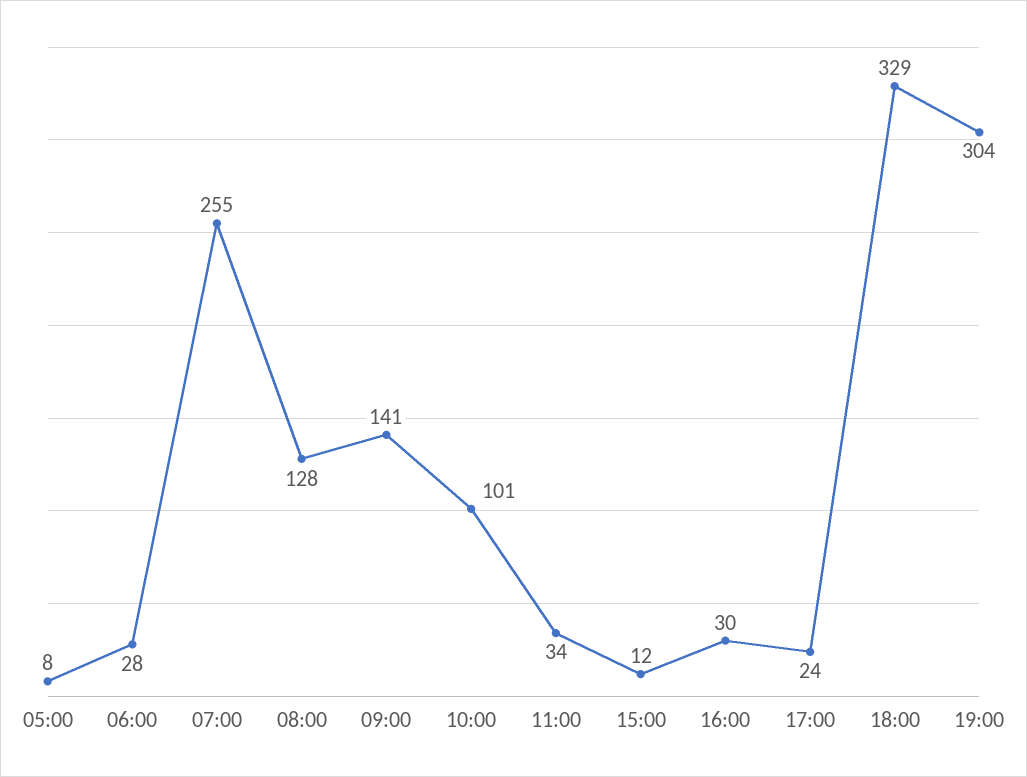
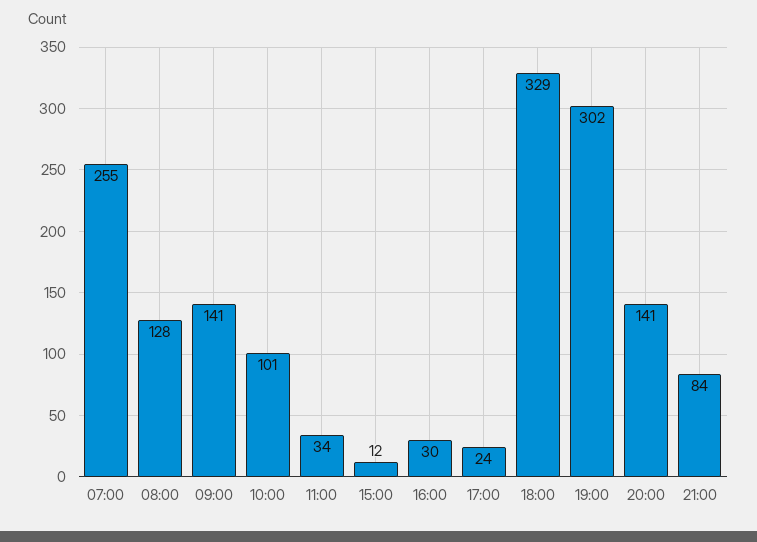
05:00: 8 -> none
06:00: 28 -> none
19:00: 304 -> 302
20:00: none -> 141
21:00: none -> 84

